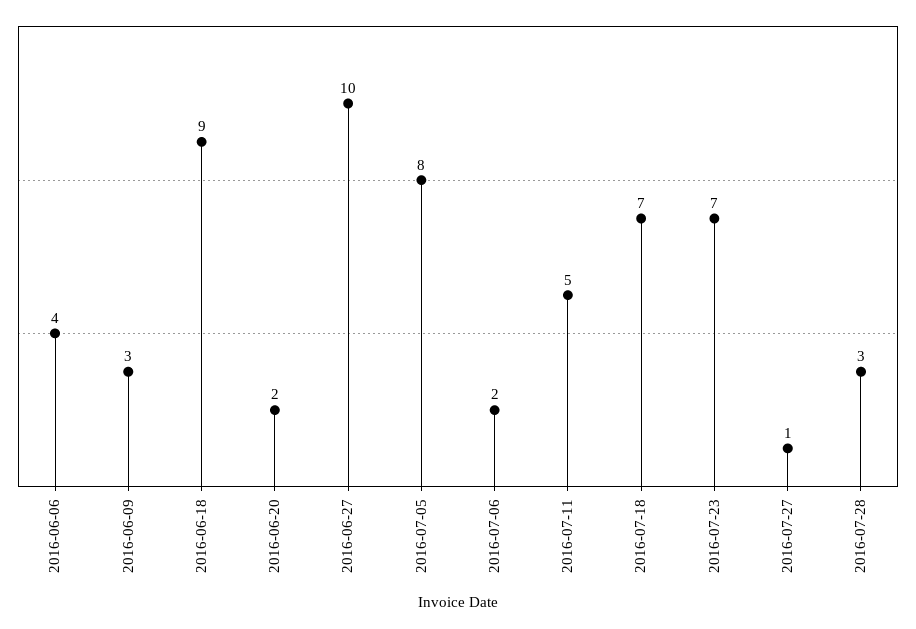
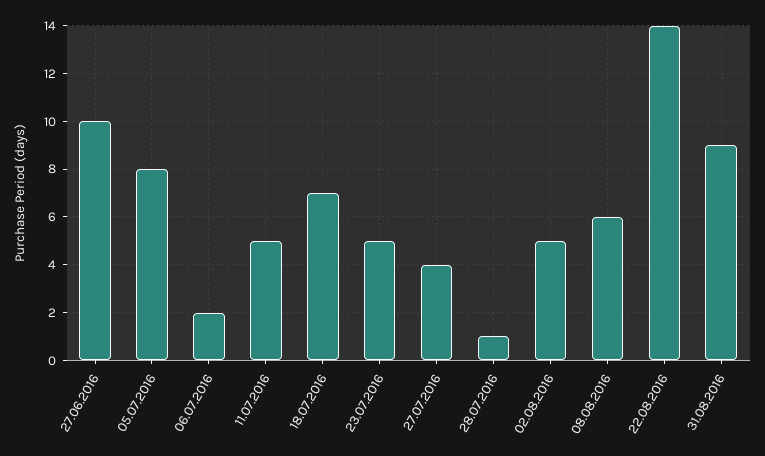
2016-06-06: 4 -> none
2016-06-09: 3 -> none
2016-06-18: 9 -> none
2016-06-20: 2 -> none
2016-07-23: 7 -> 5
2016-07-27: 1 -> 4
2016-07-28: 3 -> 1
02.08.2016: none -> 5
08.08.2016: none -> 6
22.08.2016: none -> 14
31.08.2016: none -> 9

